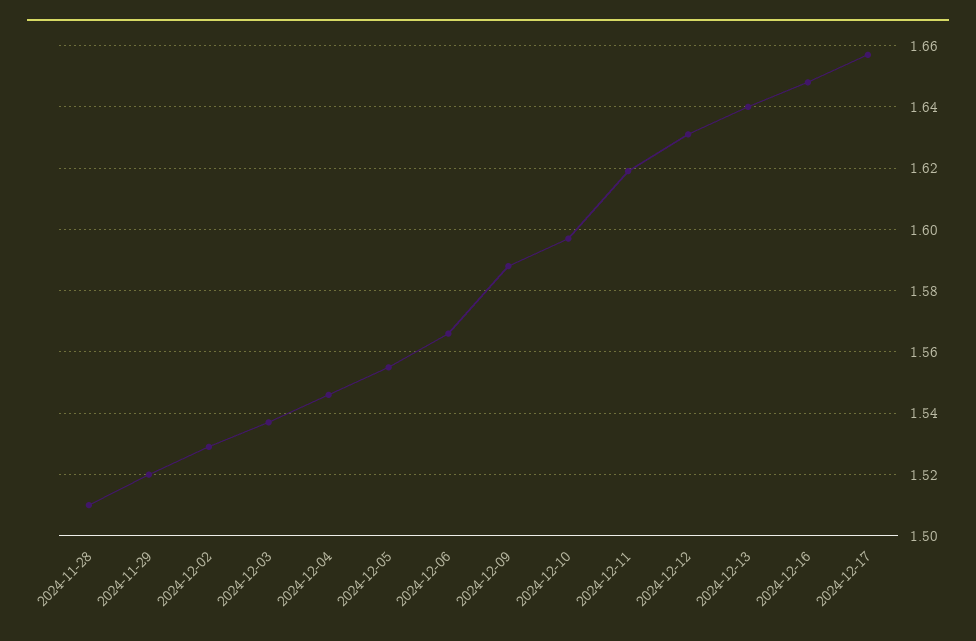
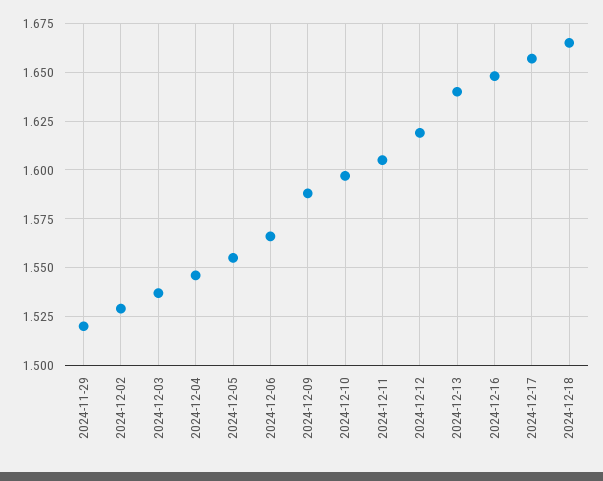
2024-11-28: 1.51 -> none
2024-12-11: 1.62 -> 1.605
2024-12-12: 1.63 -> 1.62
2024-12-18: none -> 1.665

